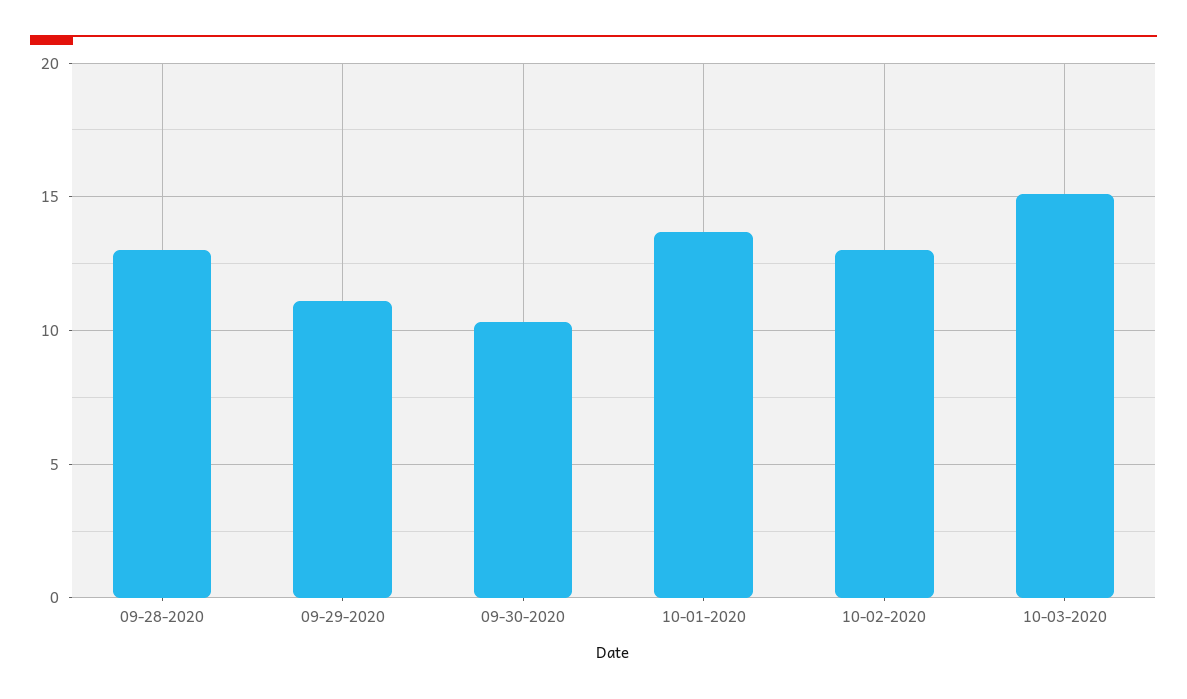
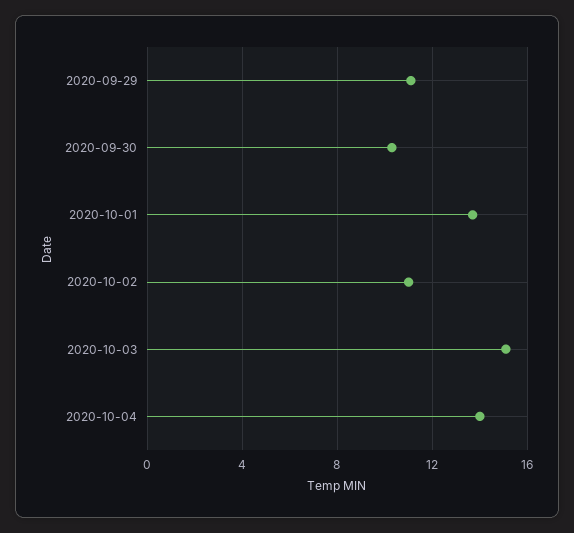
09-28-2020: 13 -> none
10-02-2020: 13 -> 11
2020-10-04: none -> 14

